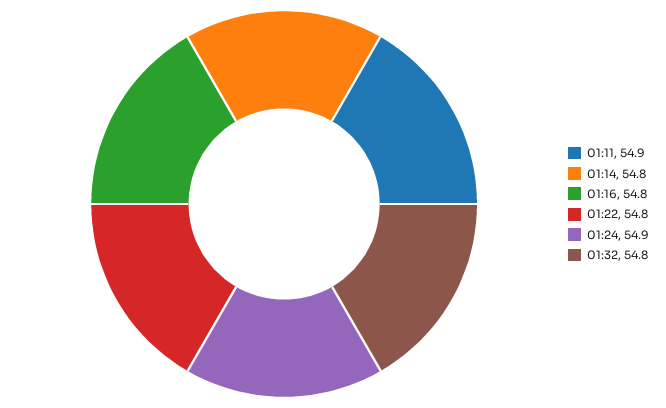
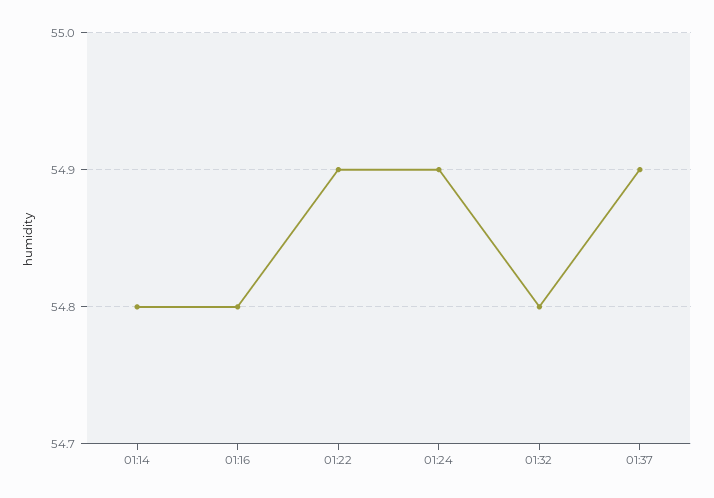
01:11: 54.9 -> none
01:22: 54.8 -> 54.9
01:37: none -> 54.9

